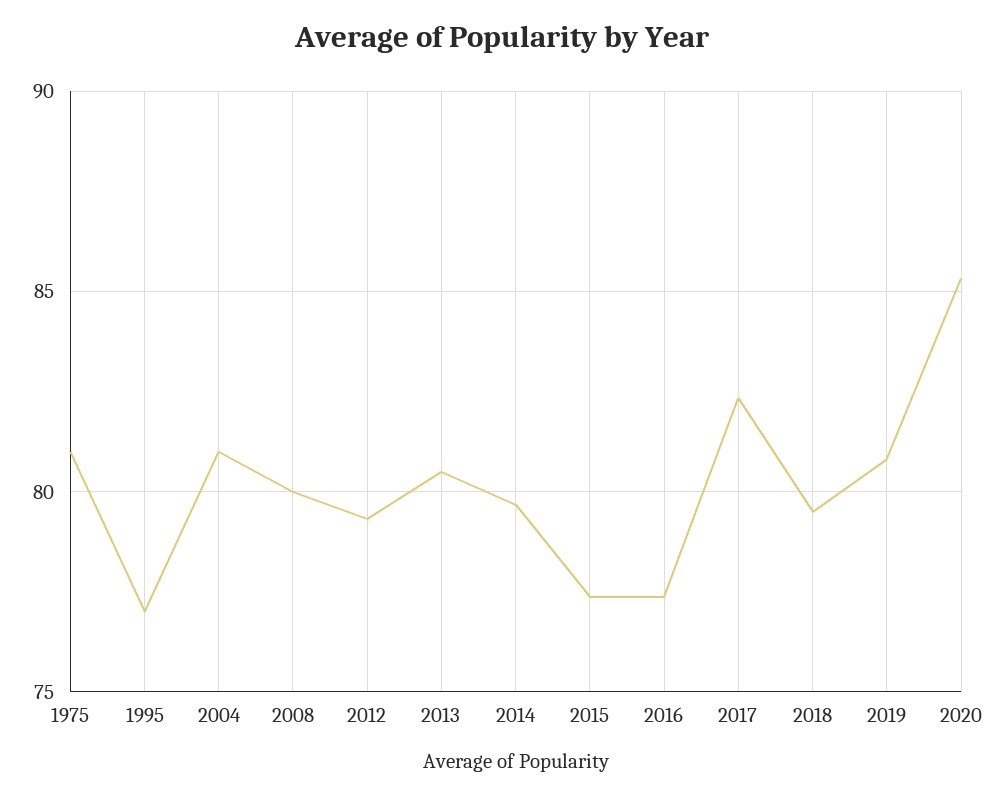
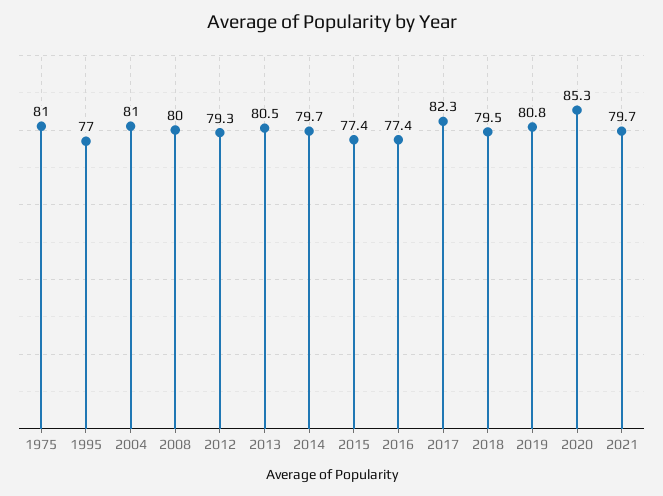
2021: none -> 79.7

